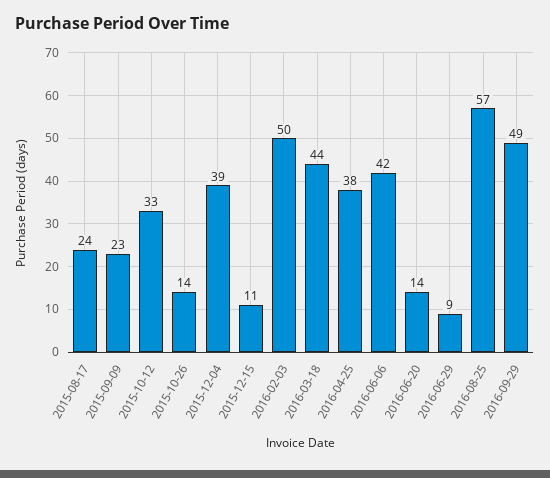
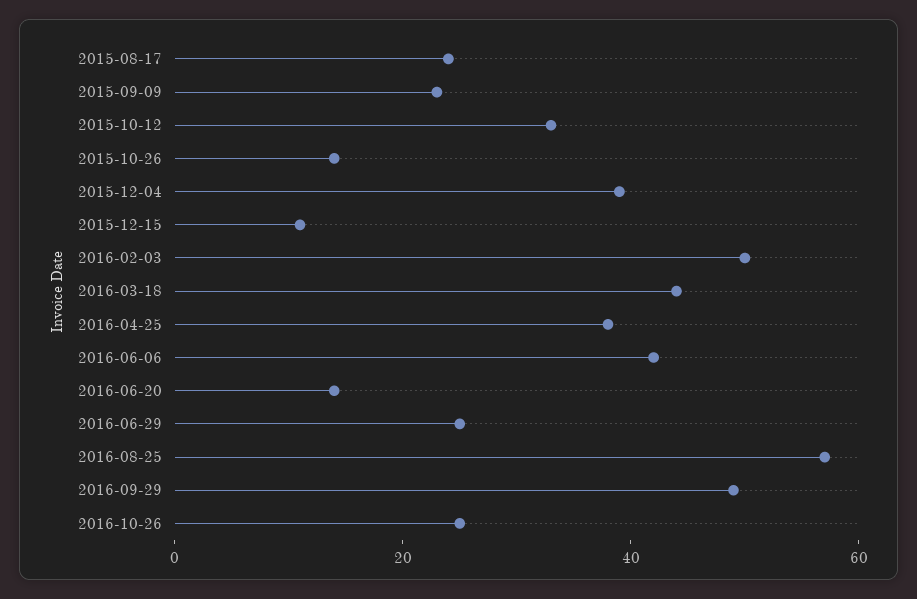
2016-06-29: 9 -> 25
2016-10-26: none -> 25

